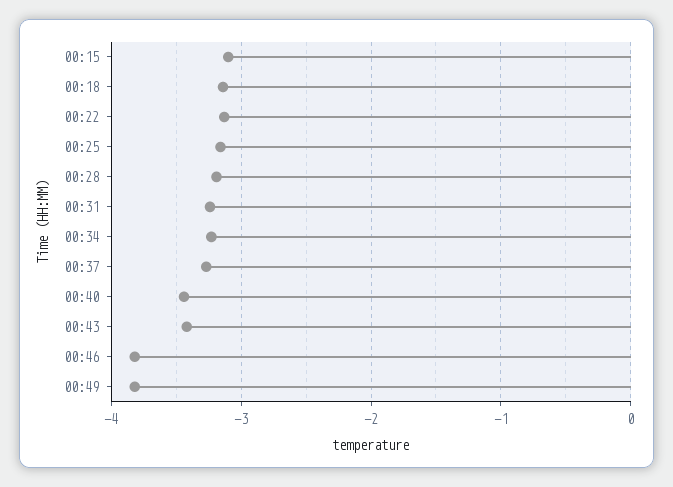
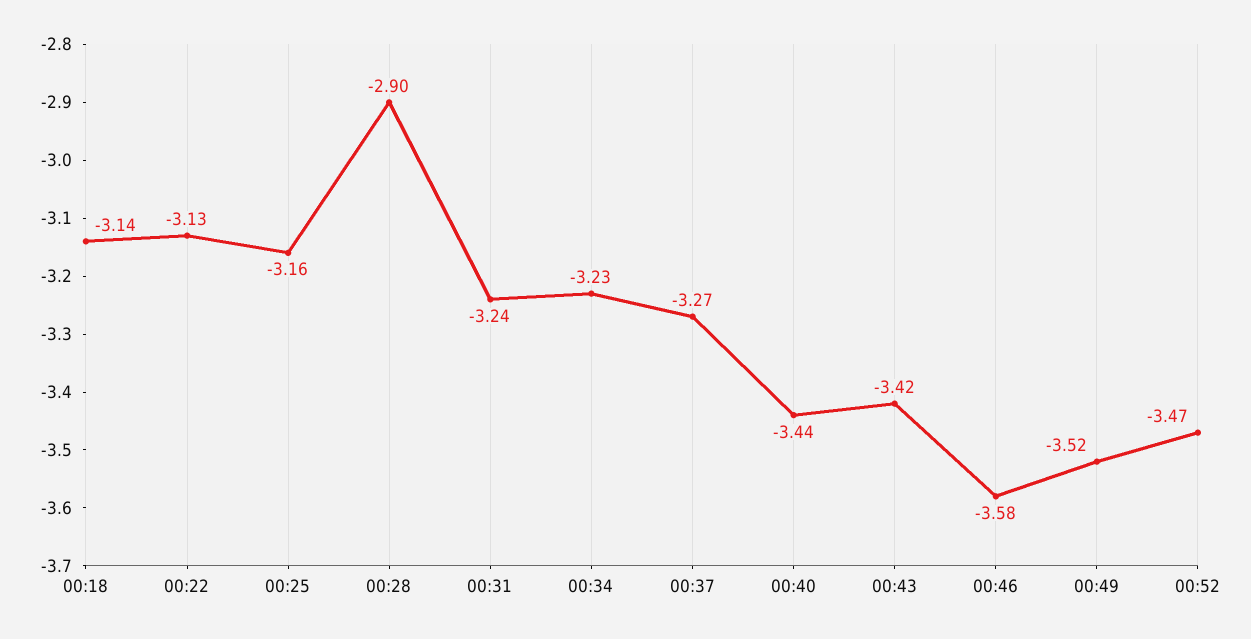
00:15: -3.1 -> none
00:28: -3.2 -> -2.9
00:46: -3.8 -> -3.58
00:49: -3.8 -> -3.52
00:52: none -> -3.47

